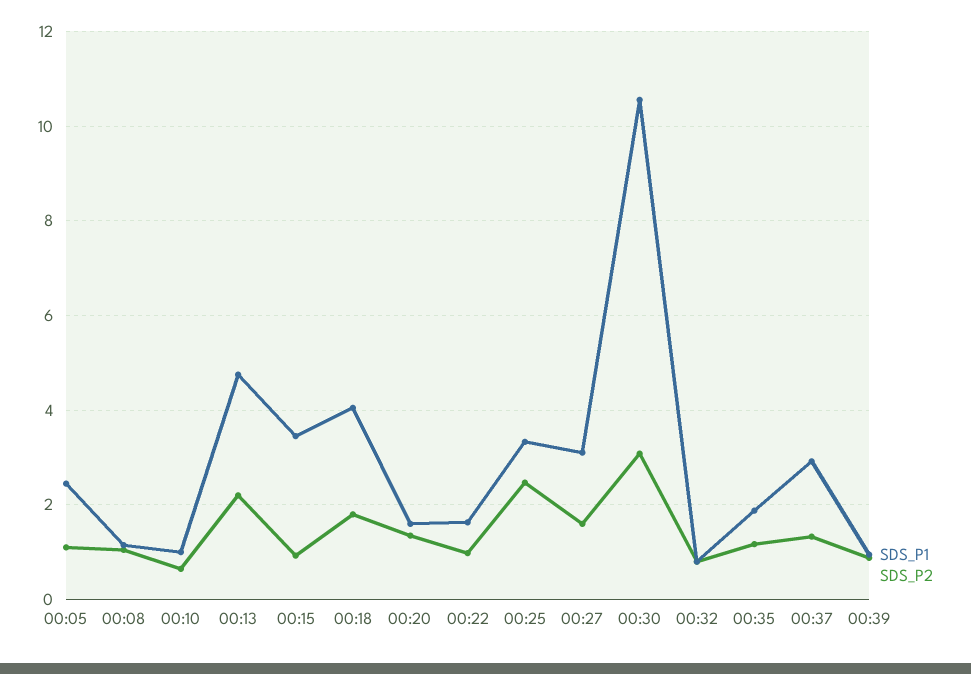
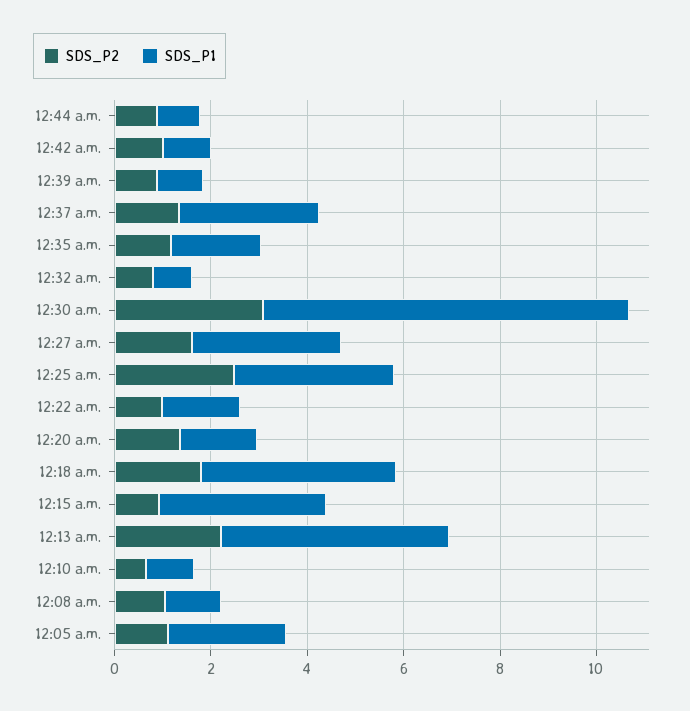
SDS_P1, 00:30: 10.6 -> 7.5
SDS_P2, 12:44 a.m.: none -> 1
SDS_P1, 12:44 a.m.: none -> 1
SDS_P2, 12:42 a.m.: none -> 1
SDS_P1, 12:42 a.m.: none -> 1

